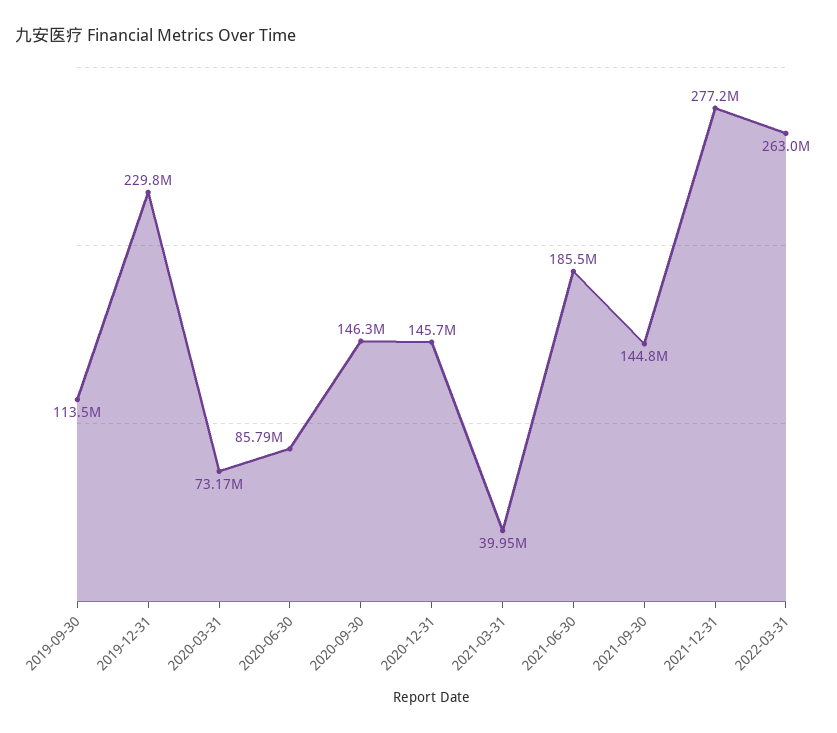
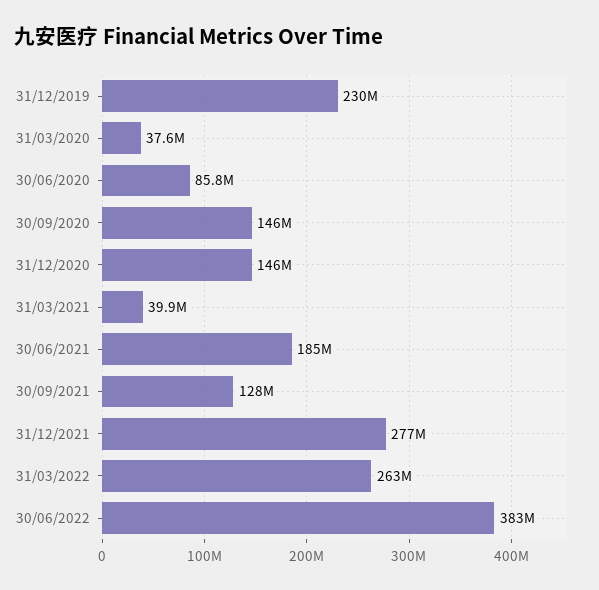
2019-09-30: 113500000 -> none
2020-03-31: 73170000 -> 37600000
2021-09-30: 144800000 -> 128000000
30/06/2022: none -> 383000000

